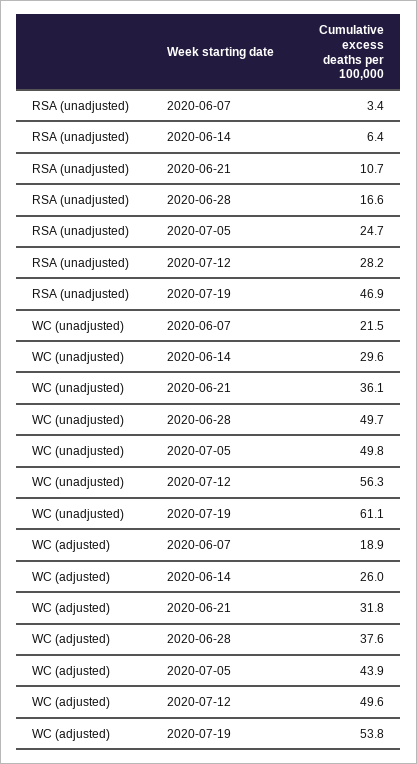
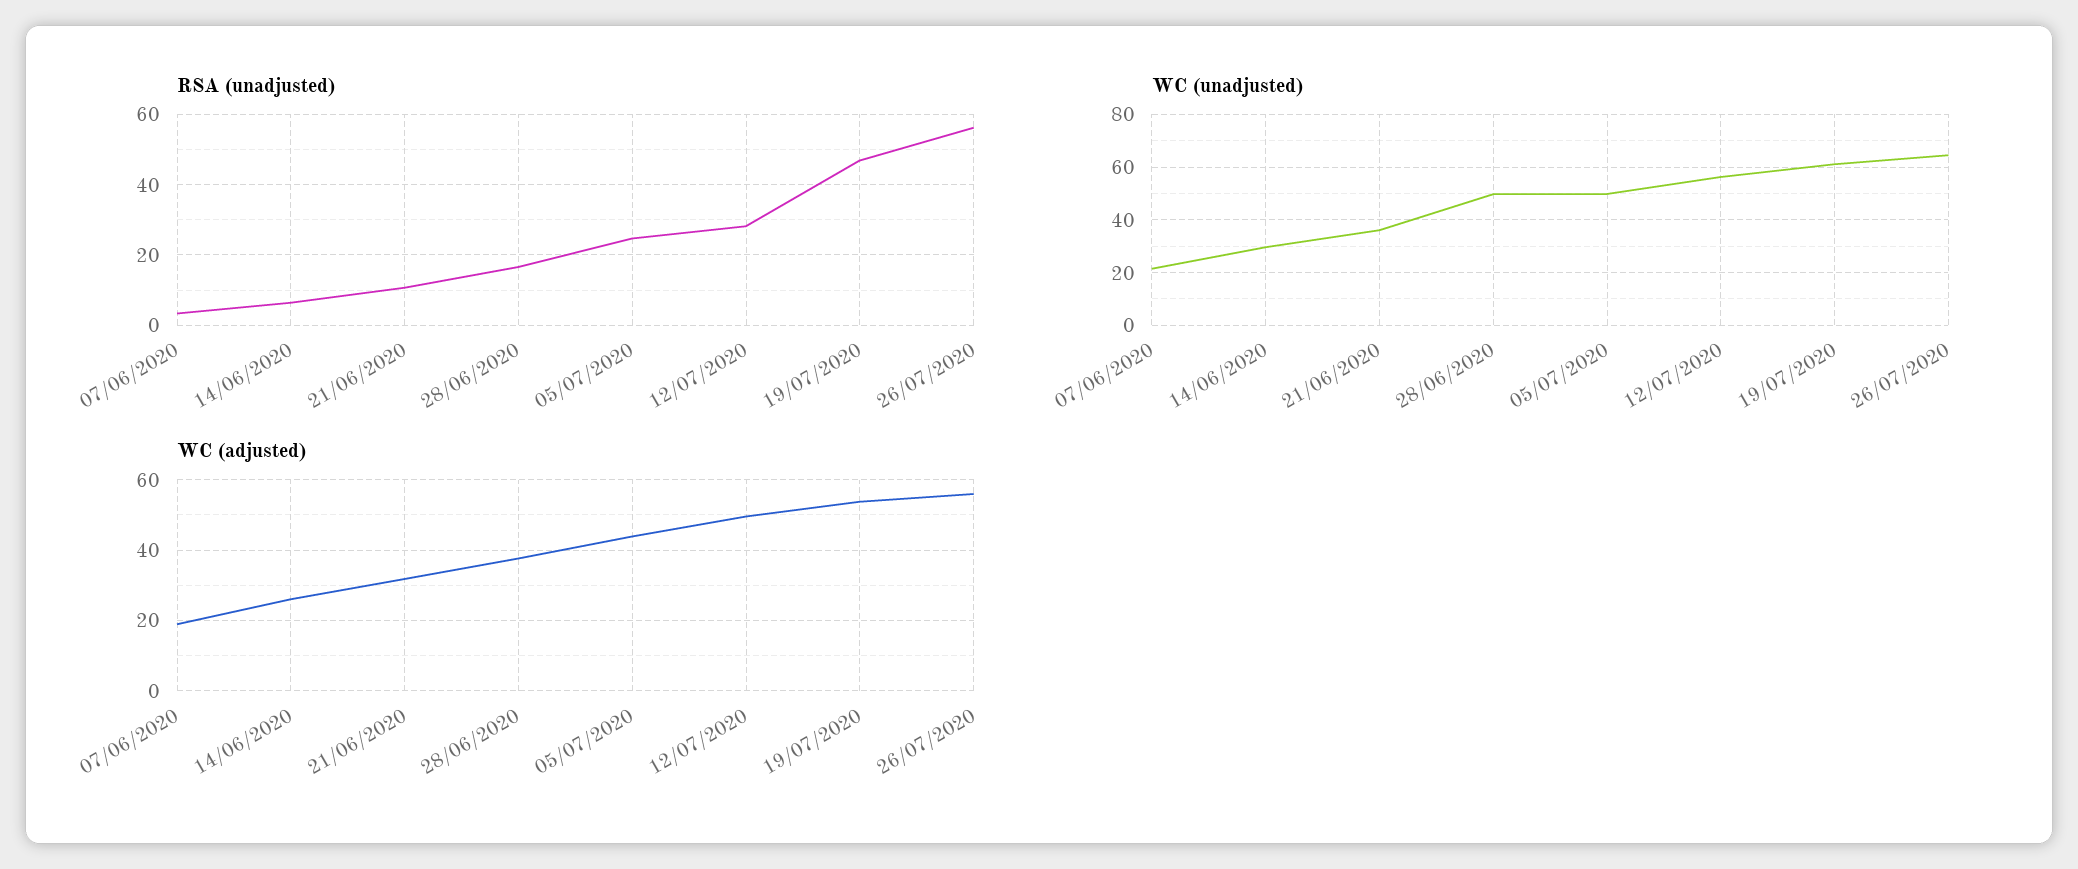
RSA (unadjusted), 26/07/2020: none -> 56
WC (unadjusted), 26/07/2020: none -> 65
WC (adjusted), 26/07/2020: none -> 56

